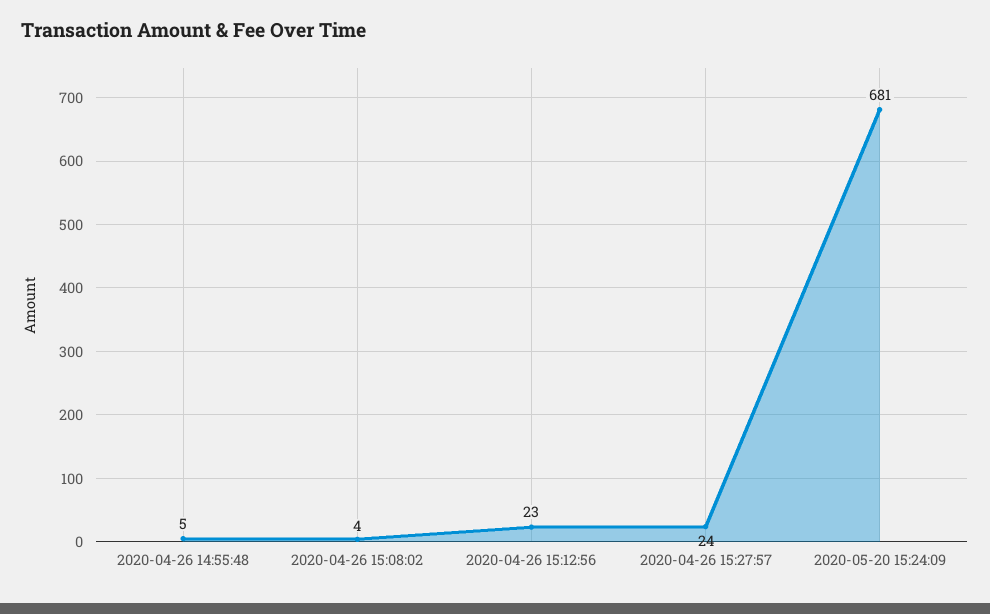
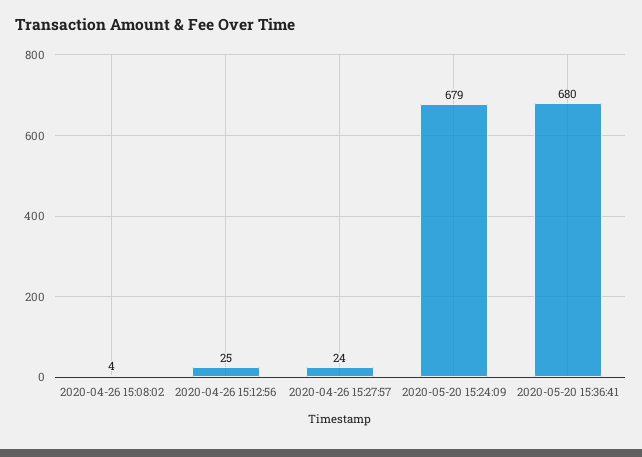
2020-04-26 14:55:48: 5 -> none
2020-04-26 15:12:56: 23 -> 25
2020-05-20 15:24:09: 681 -> 679
2020-05-20 15:36:41: none -> 680

